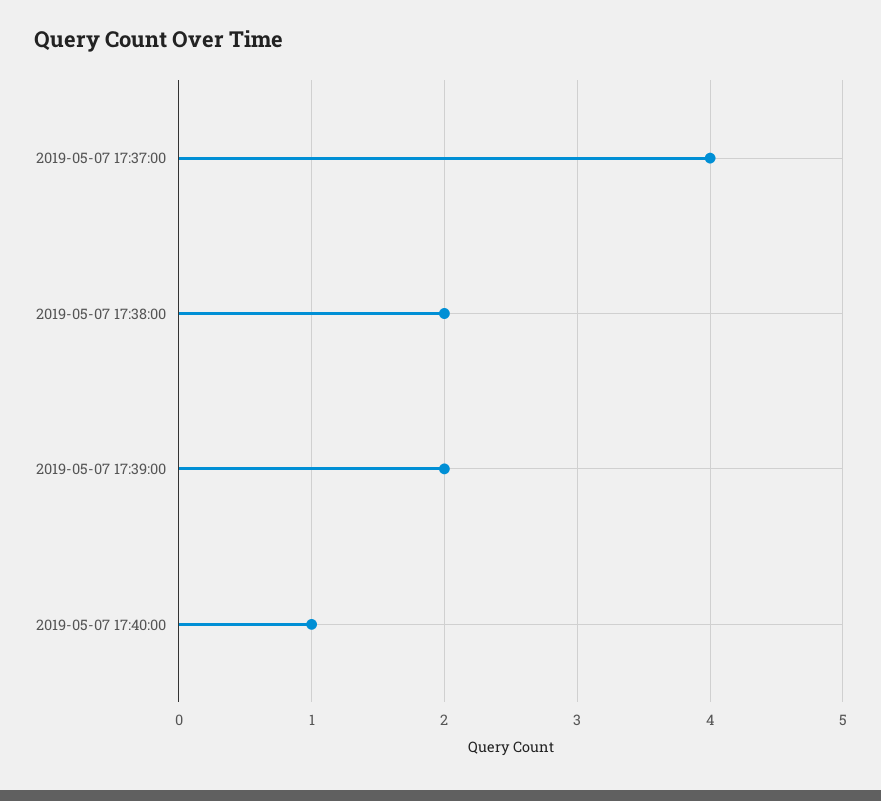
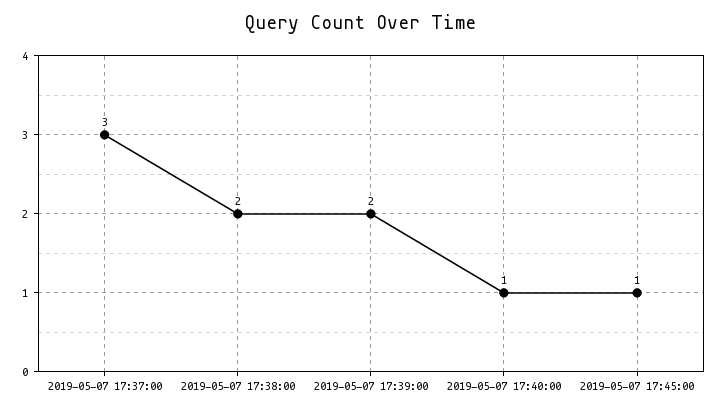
2019-05-07 17:37:00: 4 -> 3
2019-05-07 17:45:00: none -> 1

